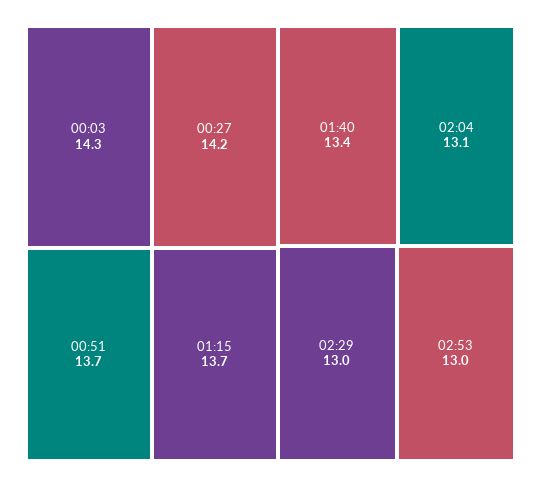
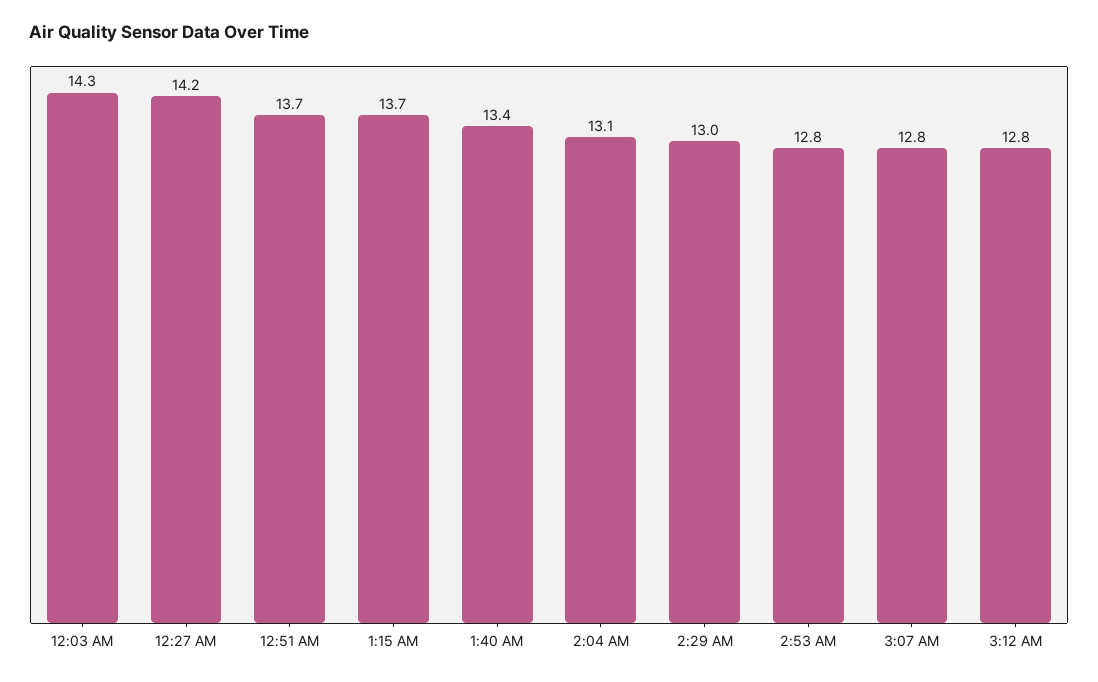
02:53: 13 -> 12.8
3:07 AM: none -> 12.8
3:12 AM: none -> 12.8

